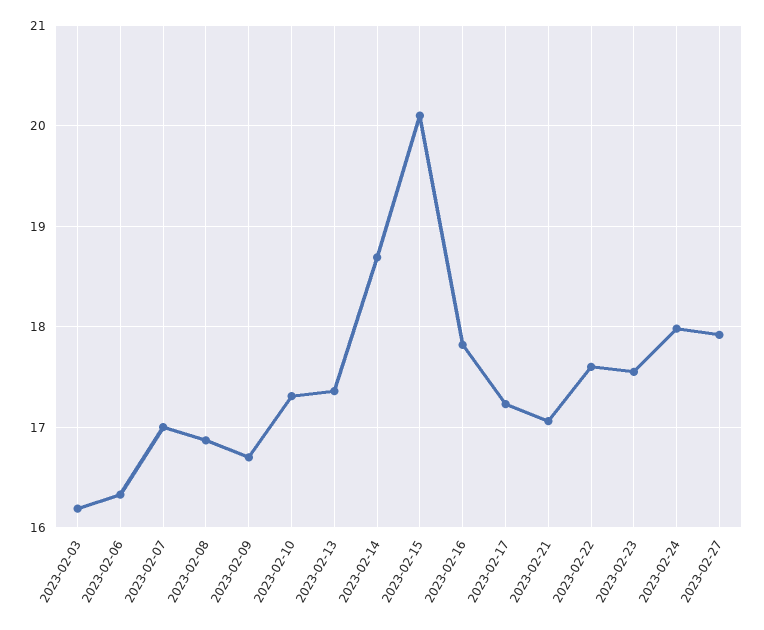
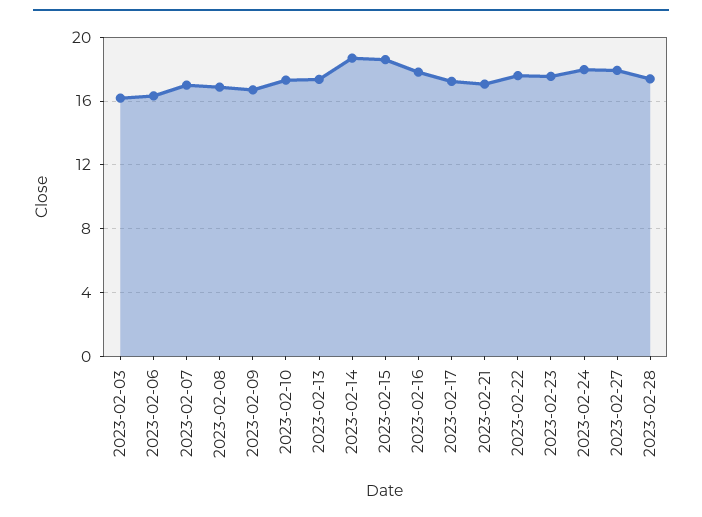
2023-02-15: 20.1 -> 18.5
2023-02-28: none -> 17.5

